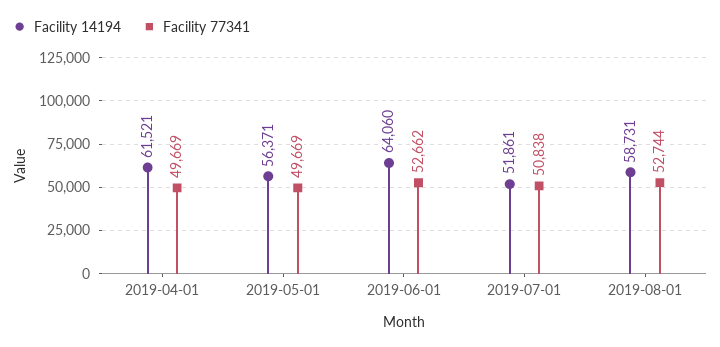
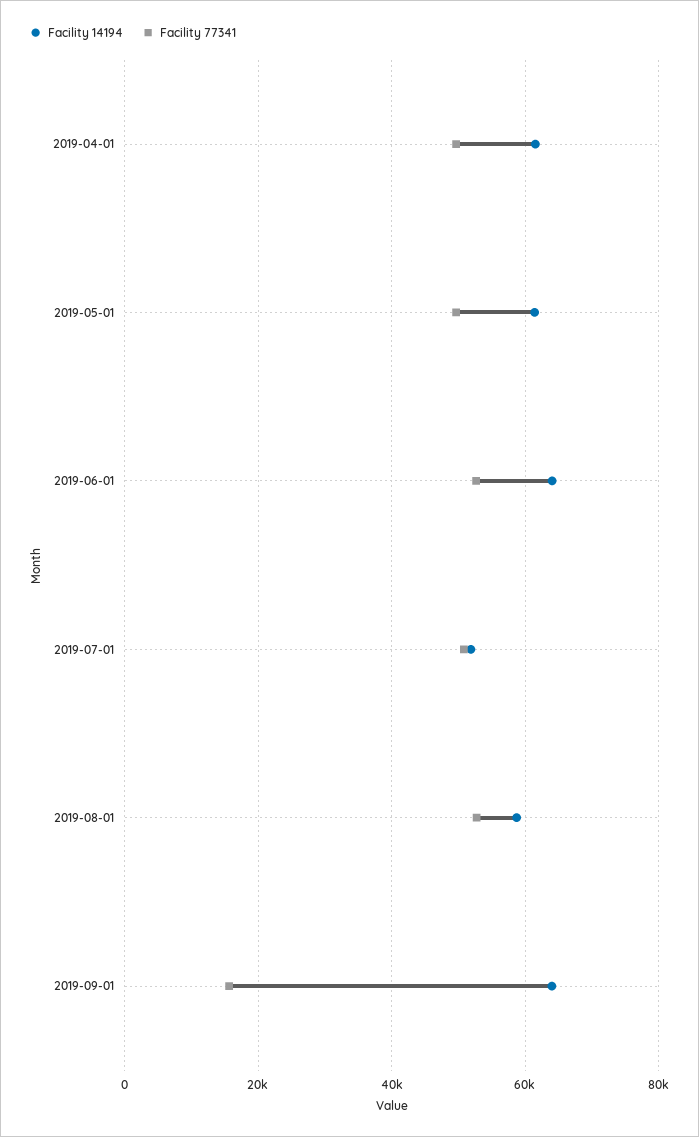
Facility 14194, 2019-05-01: 56371 -> 62000
Facility 14194, 2019-09-01: none -> 64000
Facility 77341, 2019-09-01: none -> 16000

